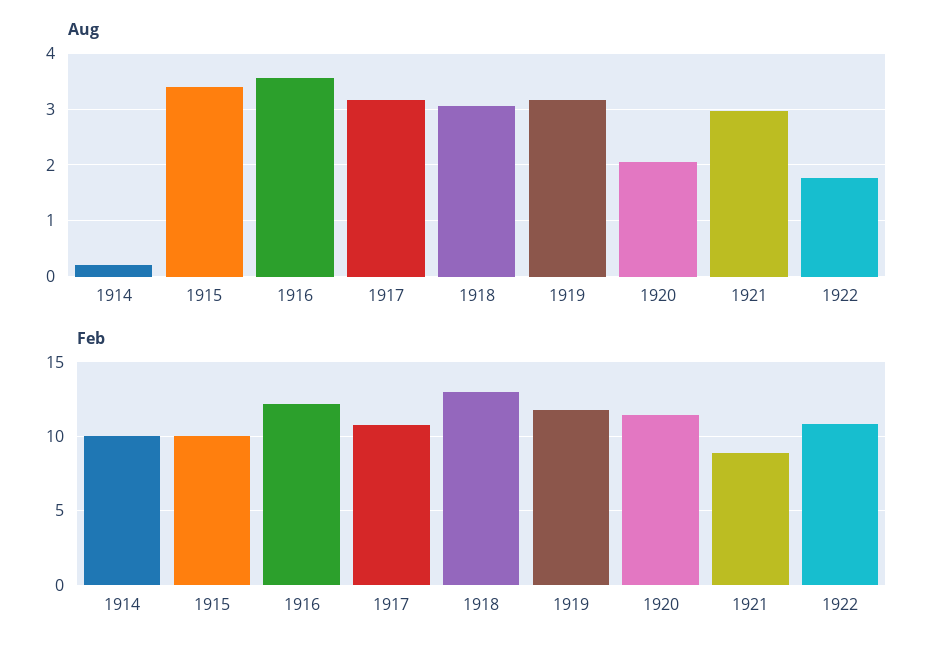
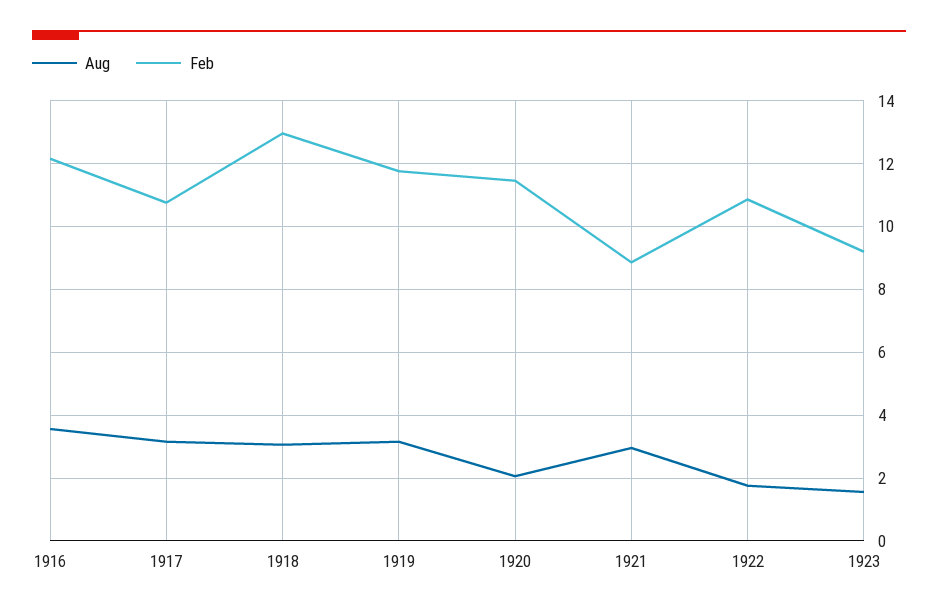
Aug, 1914: 0.2 -> none
Aug, 1915: 3.4 -> none
Feb, 1914: 10 -> none
Feb, 1915: 10 -> none
Aug, 1923: none -> 1.6
Feb, 1923: none -> 9.2

